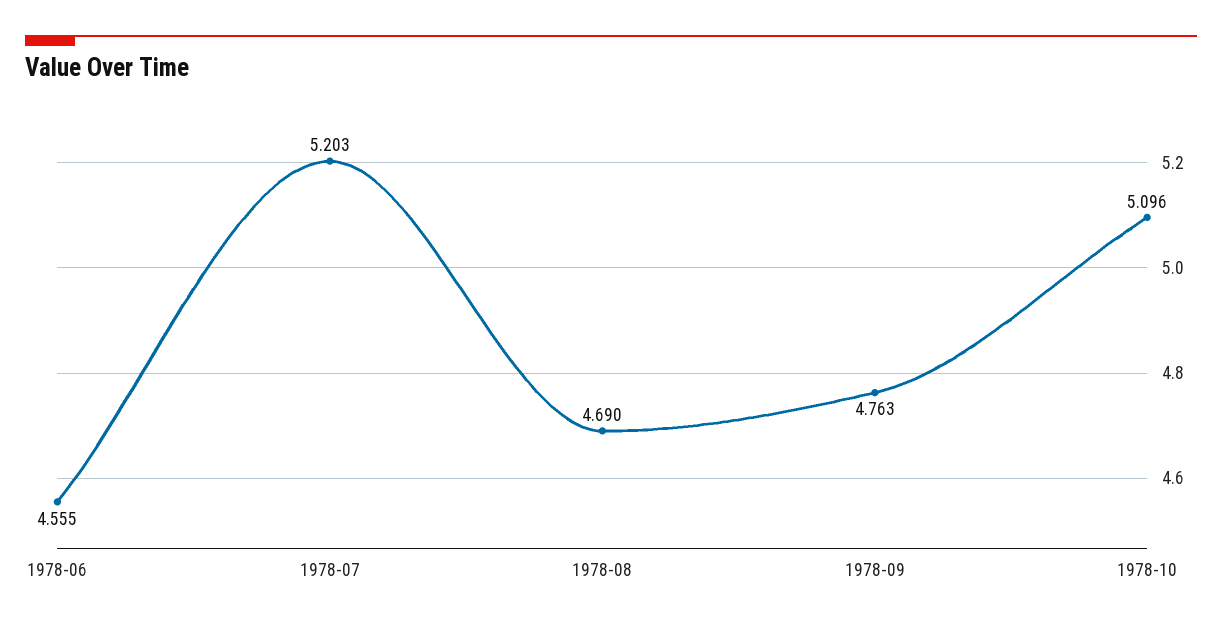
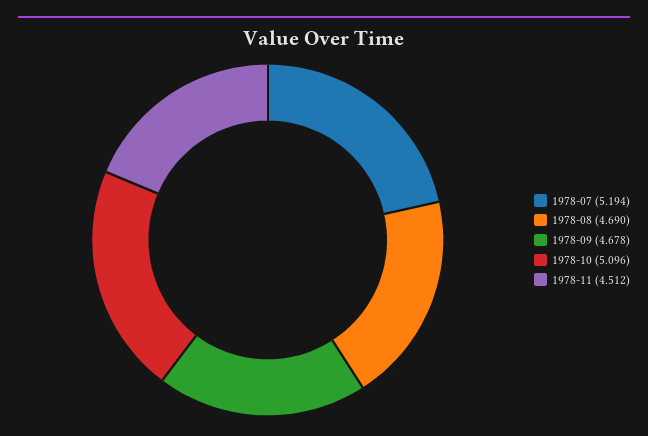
1978-06: 4.555 -> none
1978-07: 5.203 -> 5.194
1978-09: 4.763 -> 4.678
1978-11: none -> 4.512

